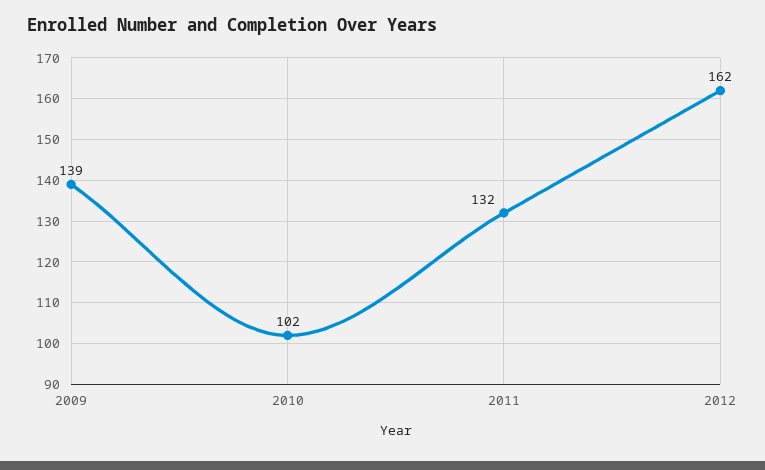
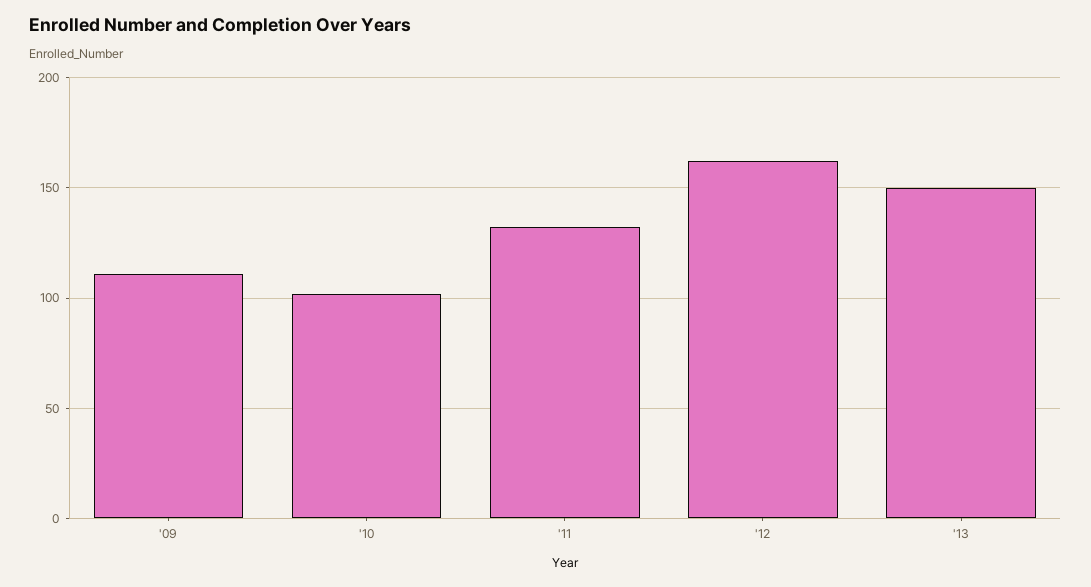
2009: 139 -> 110
'13: none -> 150

